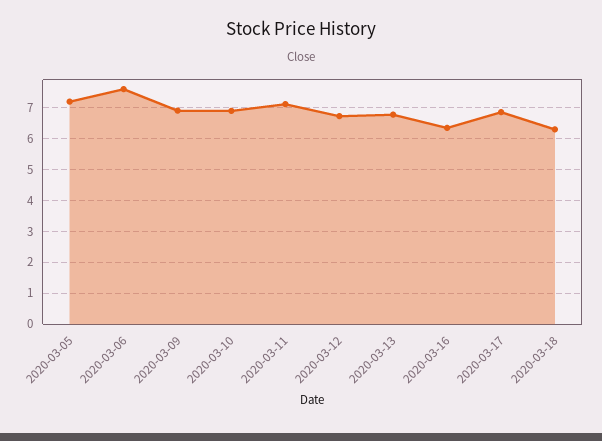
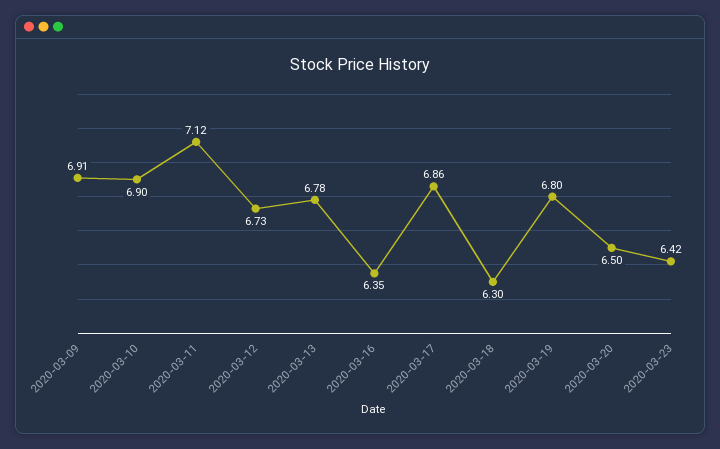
2020-03-05: 7.2 -> none
2020-03-06: 7.6 -> none
2020-03-19: none -> 6.8
2020-03-20: none -> 6.5
2020-03-23: none -> 6.42

